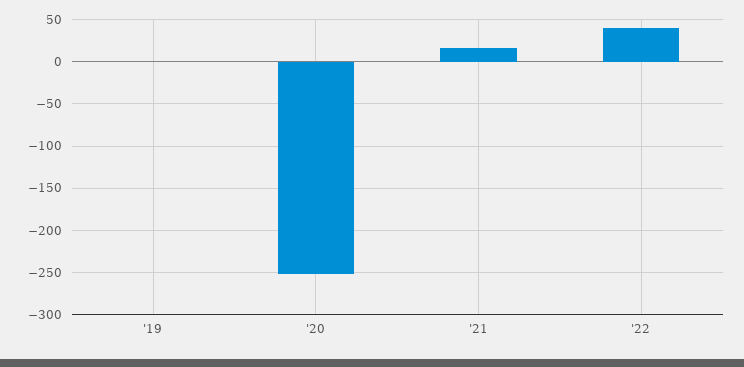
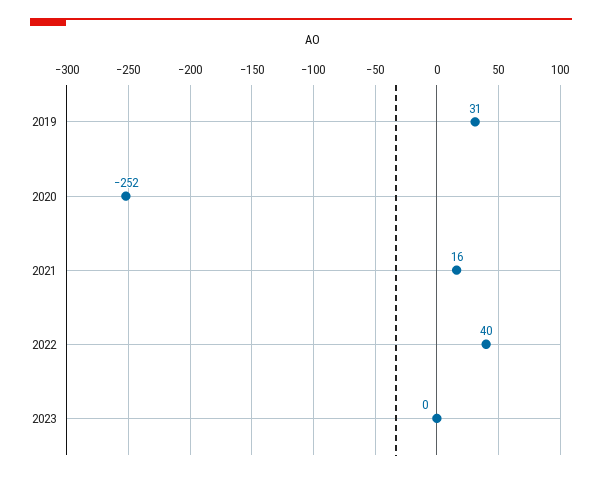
'19: 0 -> 31
2023: none -> 0

